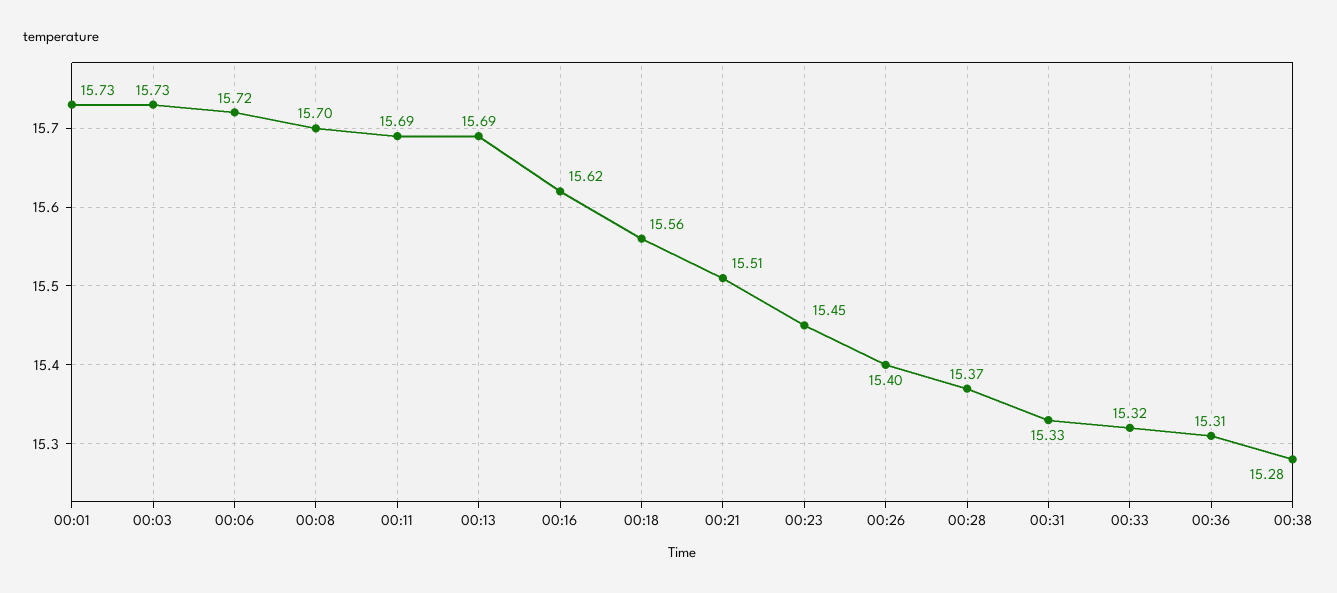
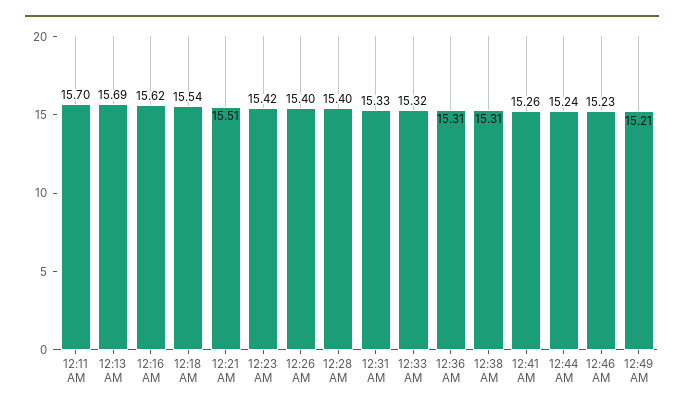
00:01: 15.73 -> none
00:03: 15.73 -> none
00:06: 15.72 -> none
00:08: 15.7 -> none
00:11: 15.69 -> 15.7
00:18: 15.56 -> 15.54
00:23: 15.45 -> 15.42
00:28: 15.37 -> 15.4
00:38: 15.28 -> 15.31
12:41 AM: none -> 15.26
12:44 AM: none -> 15.24
12:46 AM: none -> 15.23
12:49 AM: none -> 15.21

